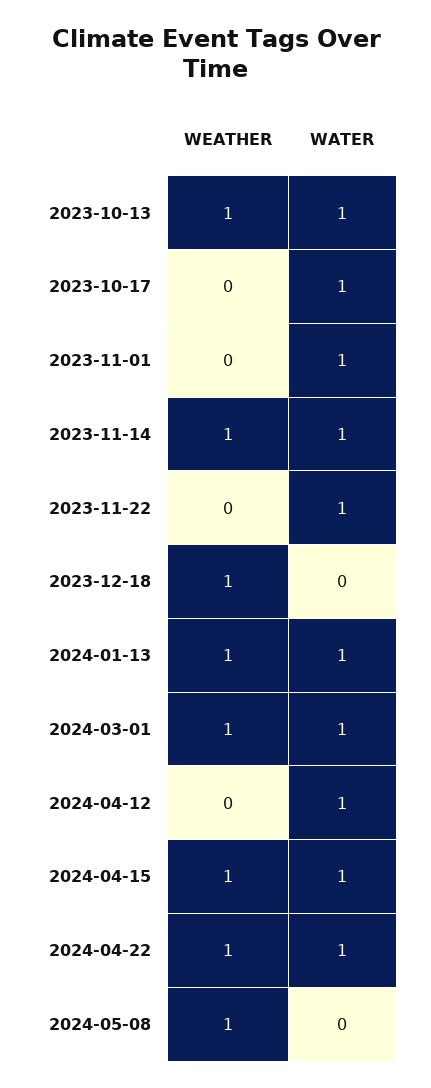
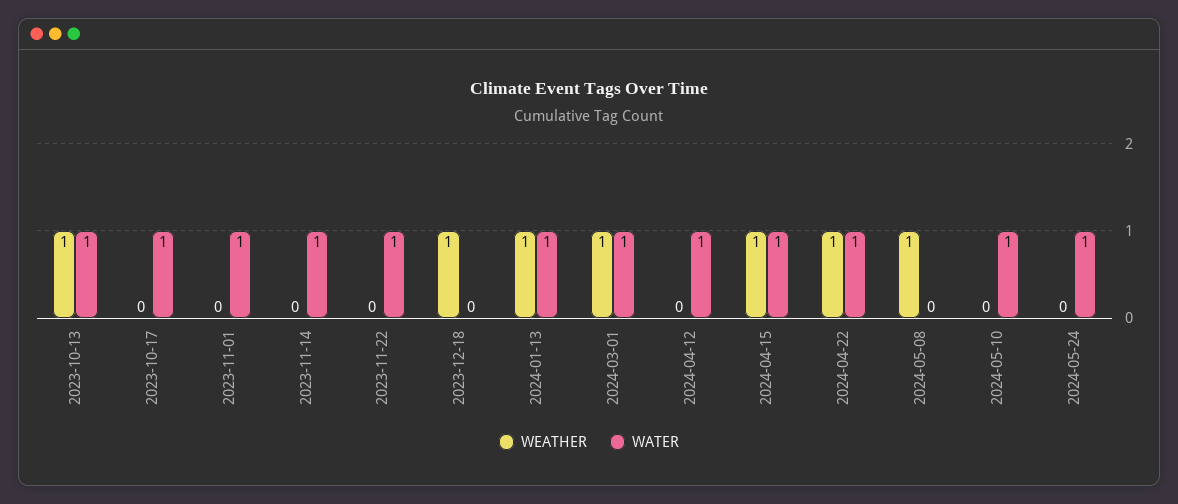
WEATHER, 2023-11-14: 1 -> 0
WEATHER, 2024-05-10: none -> 0
WATER, 2024-05-10: none -> 1
WEATHER, 2024-05-24: none -> 0
WATER, 2024-05-24: none -> 1

